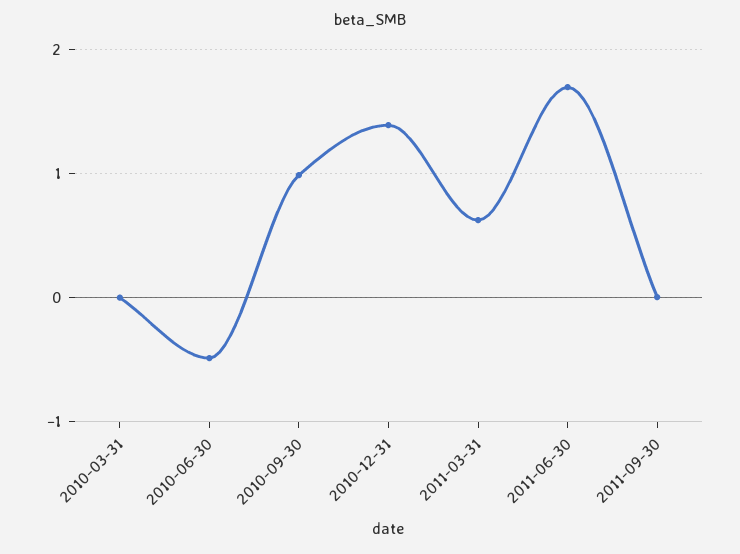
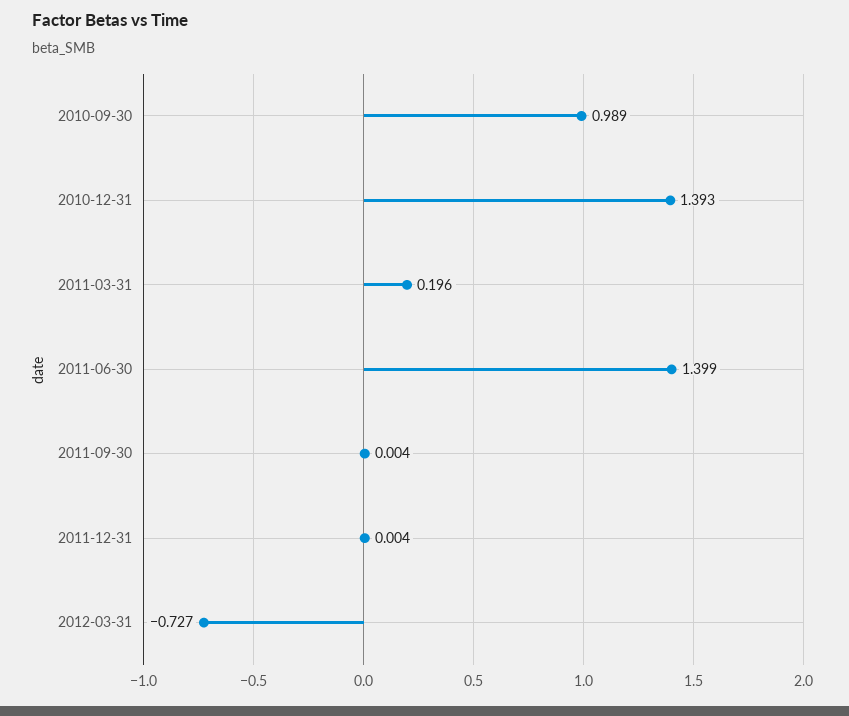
2010-03-31: 0 -> none
2010-06-30: -0.5 -> none
2011-03-31: 0.6 -> 0.196
2011-06-30: 1.7 -> 1.399
2011-12-31: none -> 0.004
2012-03-31: none -> -0.727

